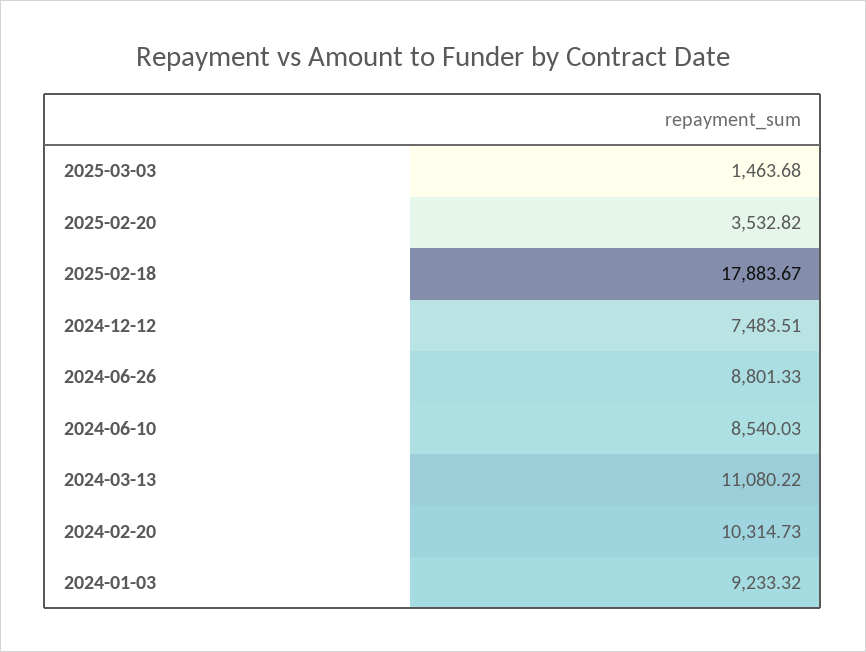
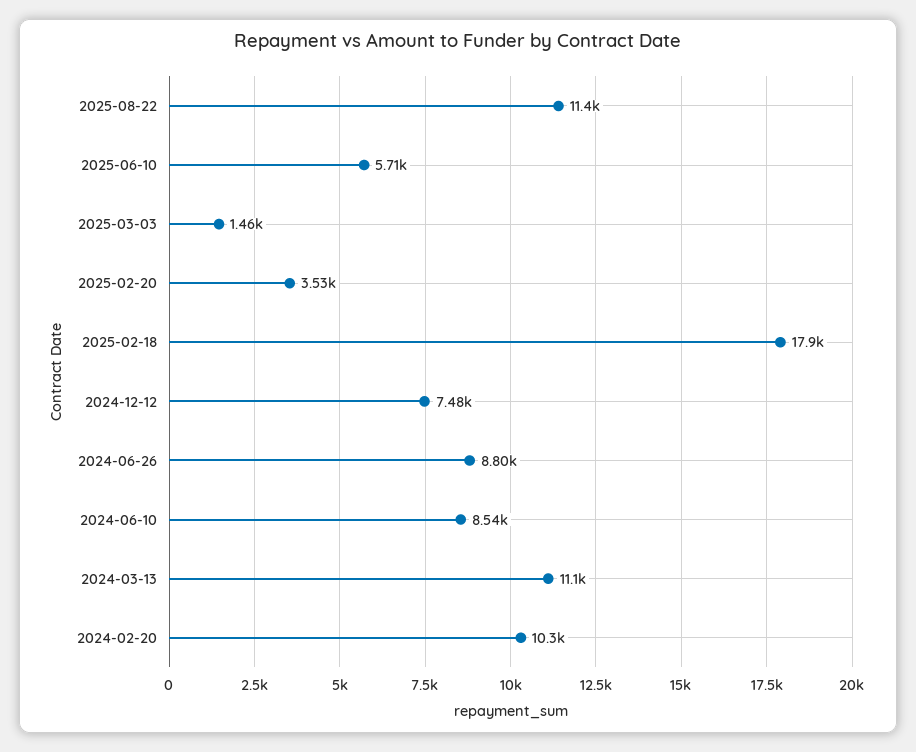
2024-01-03: 9233.32 -> none
2025-08-22: none -> 11400
2025-06-10: none -> 5710

